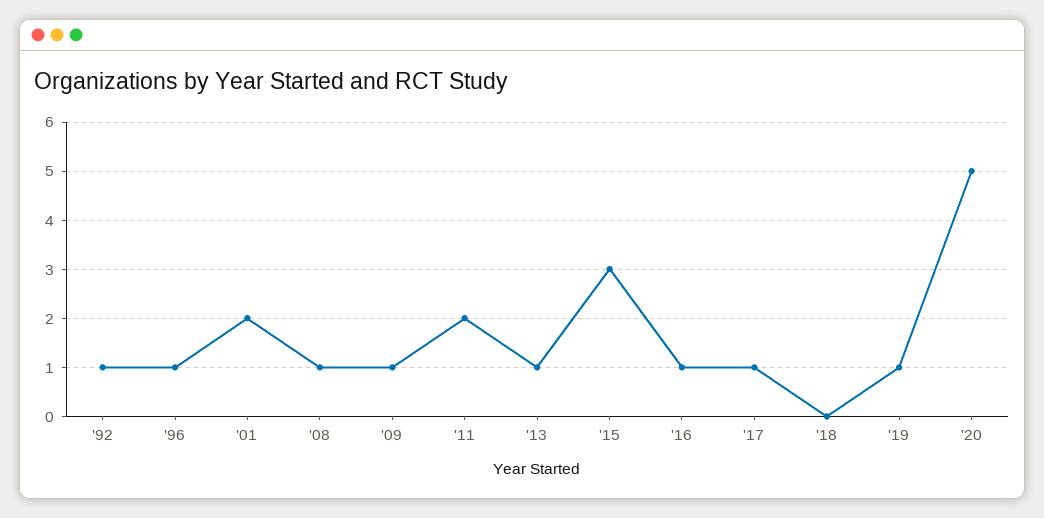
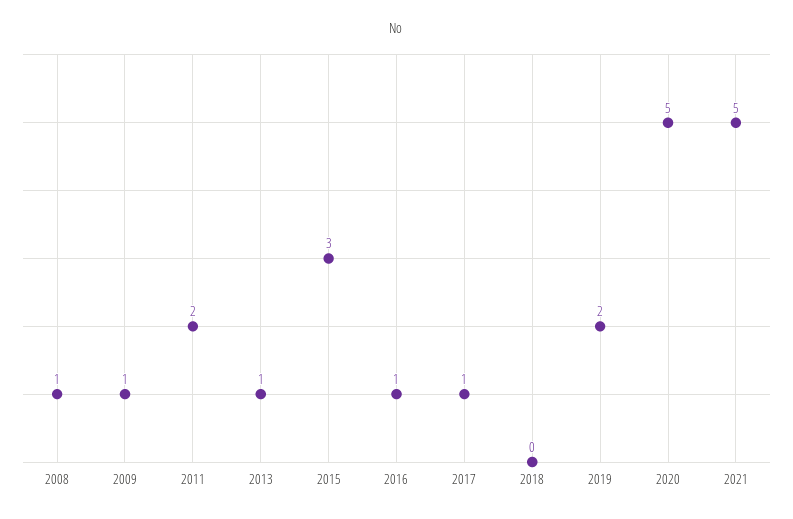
'92: 1 -> none
'96: 1 -> none
'01: 2 -> none
'19: 1 -> 2
2021: none -> 5

